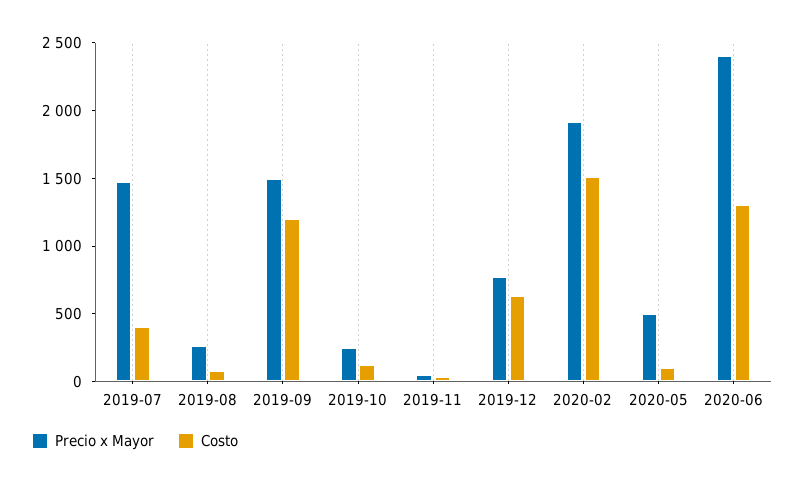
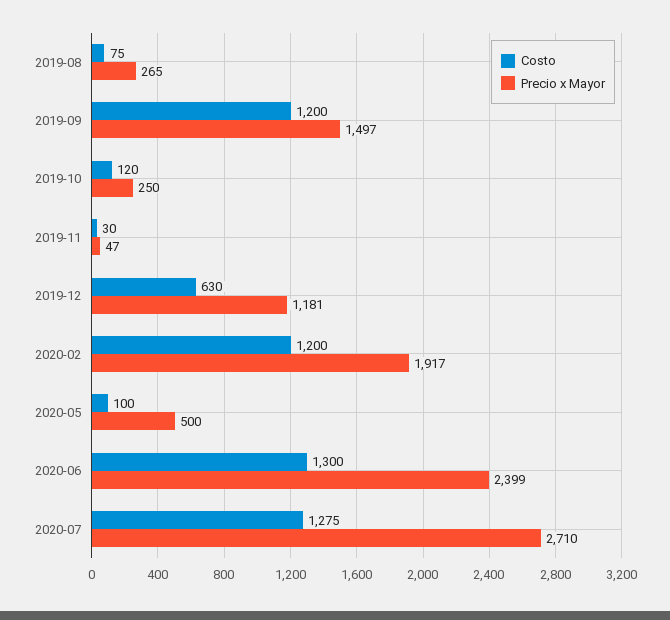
Precio x Mayor, 2019-07: 1500 -> none
Costo, 2019-07: 400 -> none
Precio x Mayor, 2019-12: 800 -> 1181
Costo, 2020-02: 1500 -> 1200
Costo, 2020-07: none -> 1275
Precio x Mayor, 2020-07: none -> 2710

